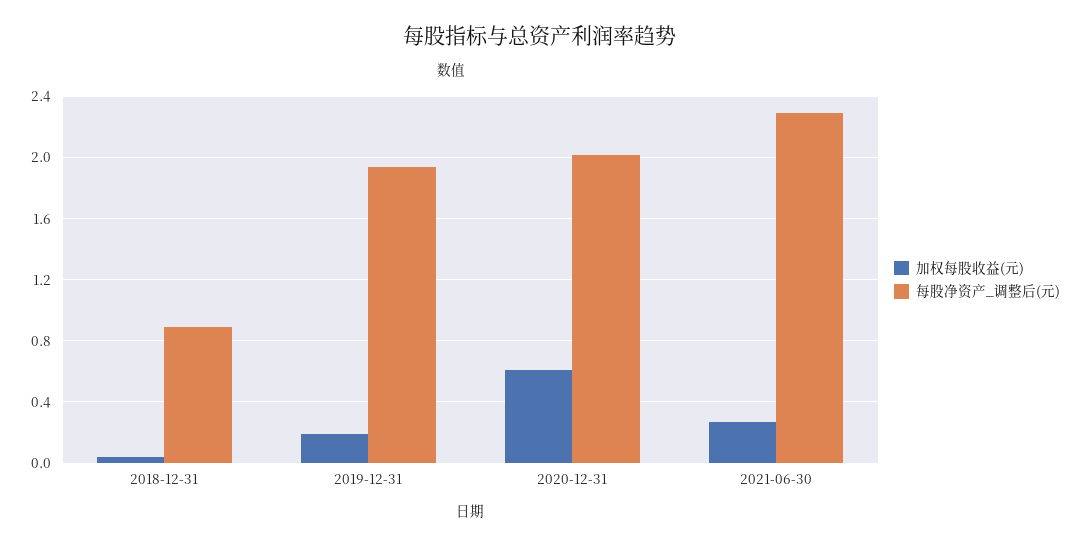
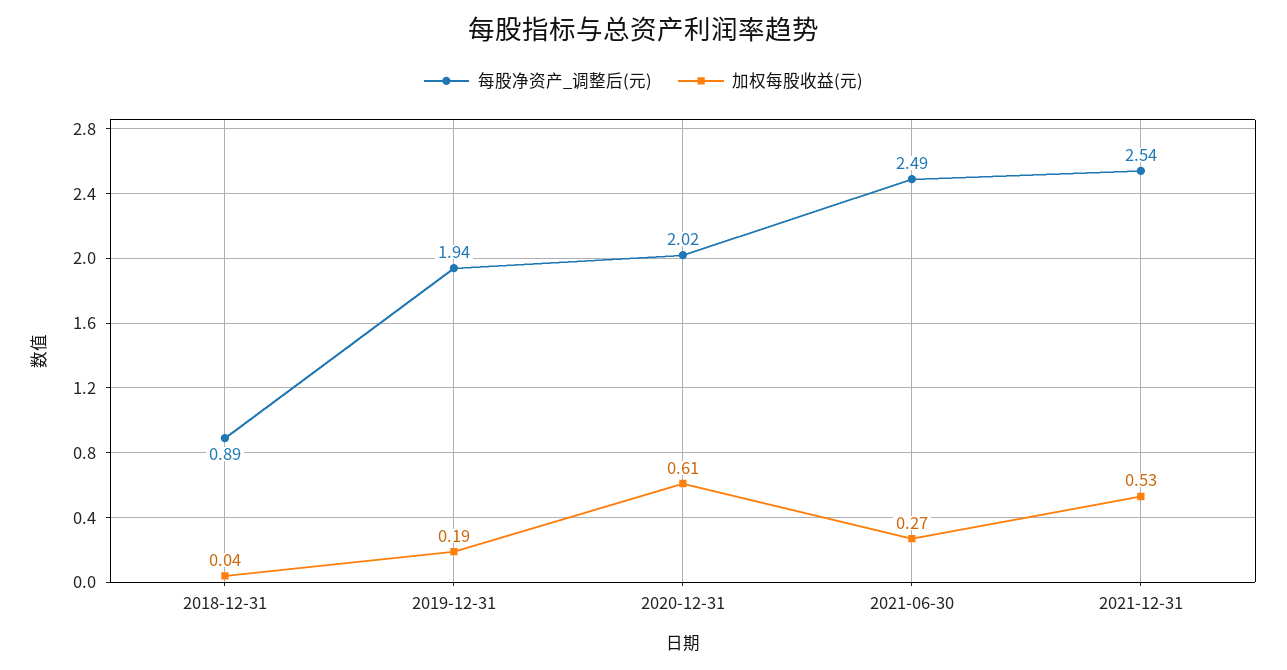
每股净资产_调整后(元), 2021-06-30: 2.3 -> 2.49
每股净资产_调整后(元), 2021-12-31: none -> 2.54
加权每股收益(元), 2021-12-31: none -> 0.53

